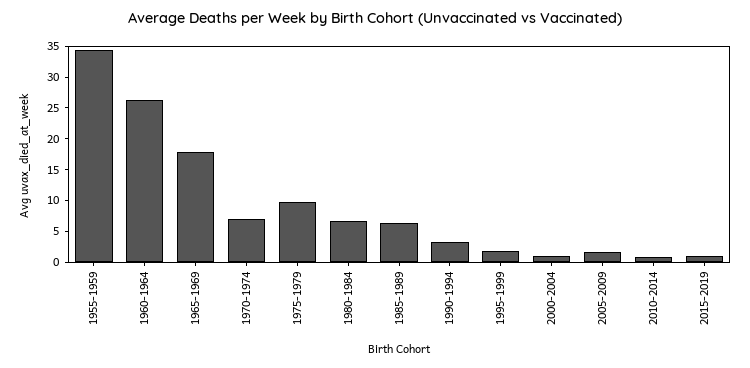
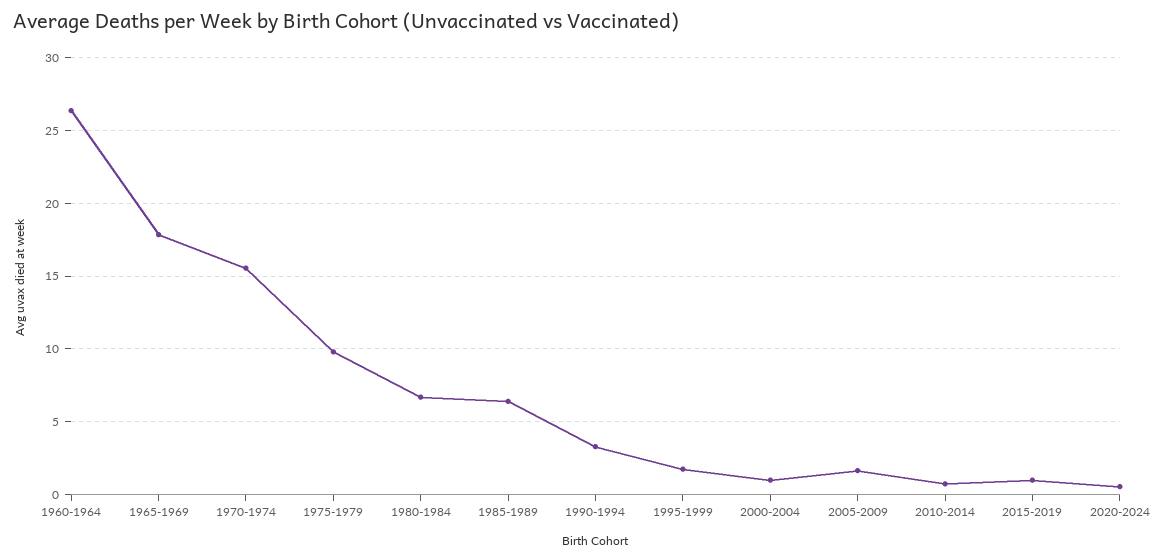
1955-1959: 35 -> none
1970-1974: 7.5 -> 15.5
2020-2024: none -> 0.5

